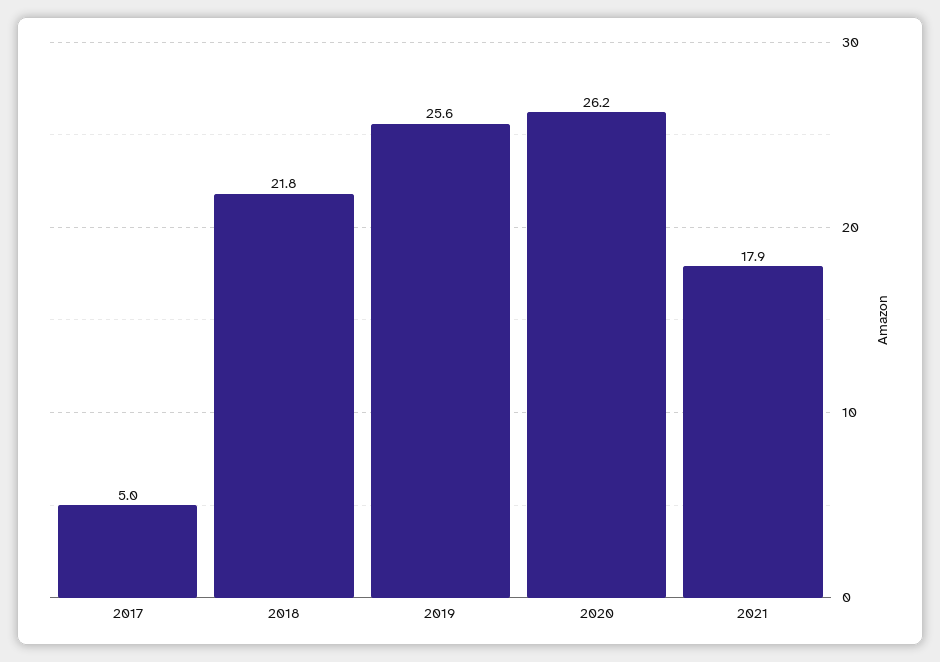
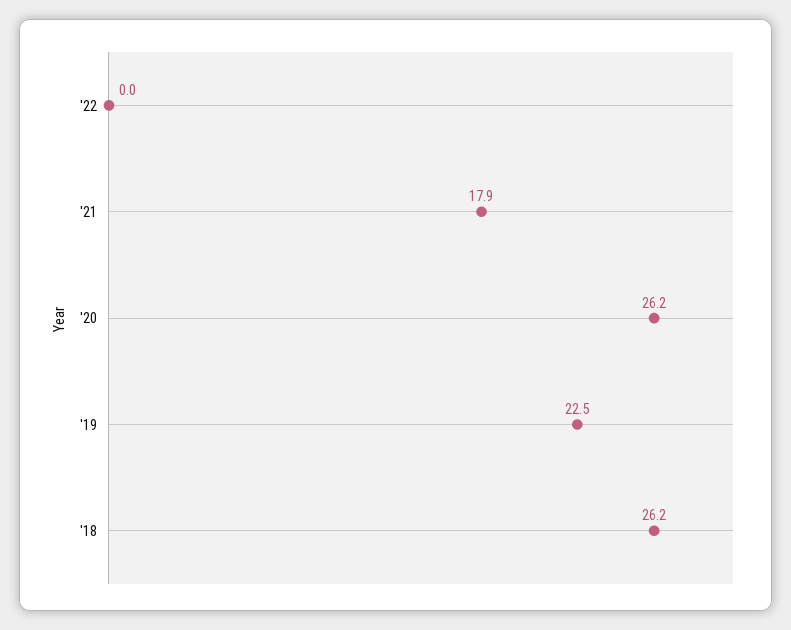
2017: 5 -> none
2018: 21.8 -> 26.2
2019: 25.6 -> 22.5
'22: none -> 0

